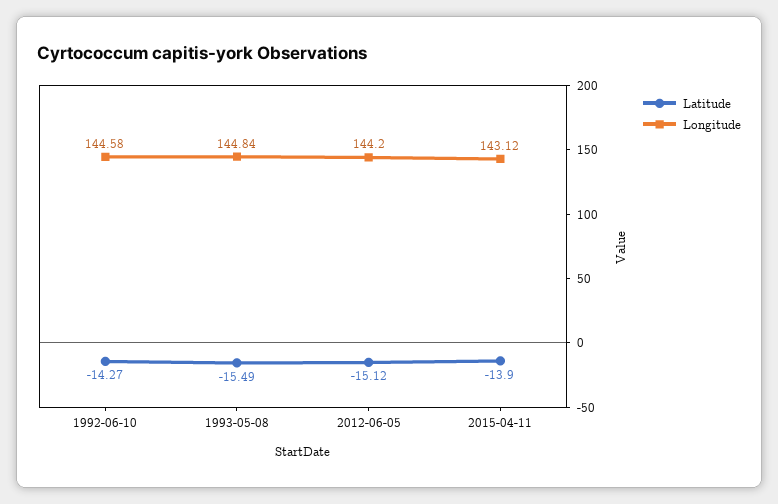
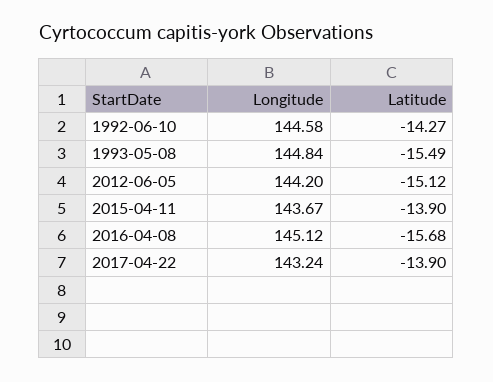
Longitude, 2015-04-11: 143.12 -> 143.67
Longitude, 2016-04-08: none -> 145.12
Latitude, 2016-04-08: none -> -15.68
Longitude, 2017-04-22: none -> 143.24
Latitude, 2017-04-22: none -> -13.9

